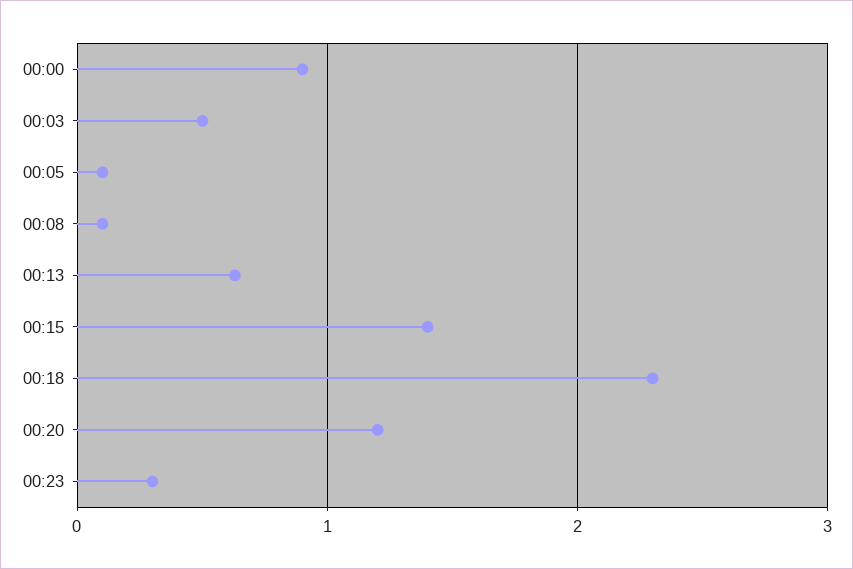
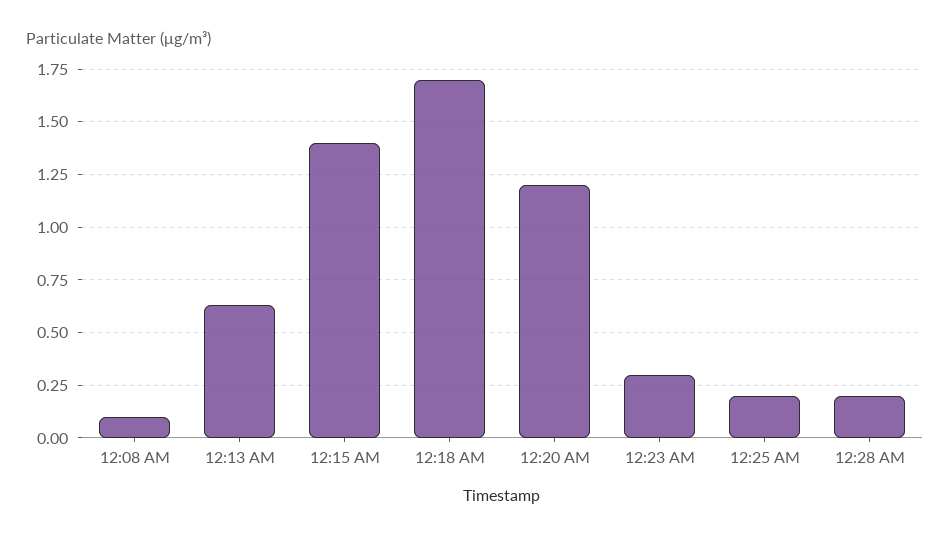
00:00: 0.9 -> none
00:03: 0.5 -> none
00:05: 0.1 -> none
00:18: 2.3 -> 1.7
12:25 AM: none -> 0.2
12:28 AM: none -> 0.2

